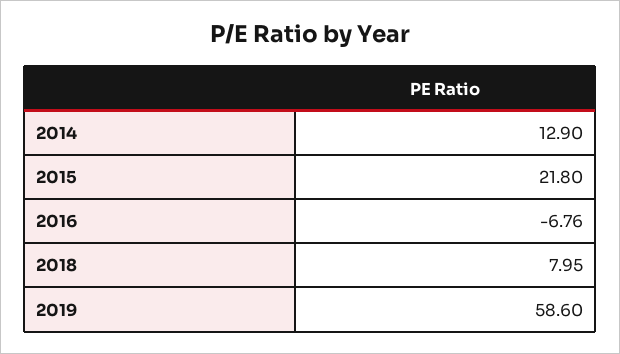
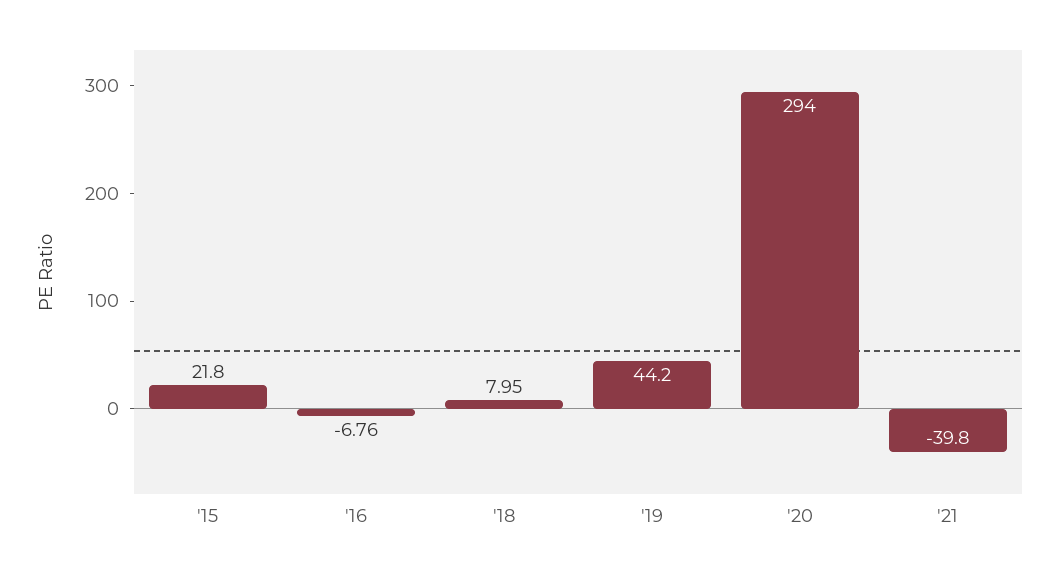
2014: 12.9 -> none
2019: 58.6 -> 44.2
'20: none -> 294
'21: none -> -39.8

